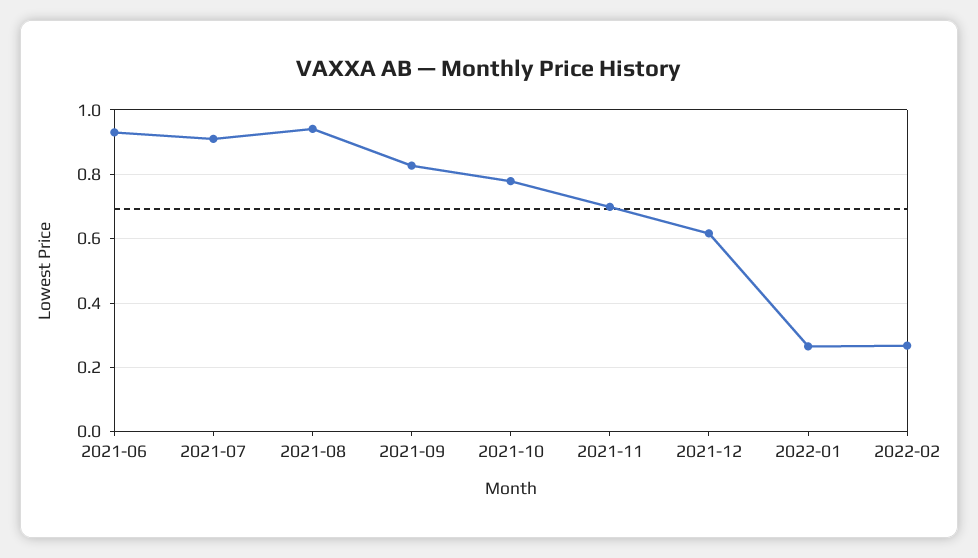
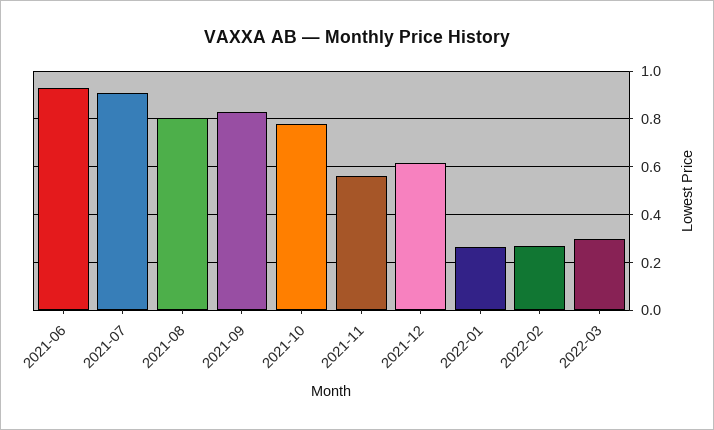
2021-08: 0.94 -> 0.8
2021-11: 0.7 -> 0.55
2022-03: none -> 0.3

